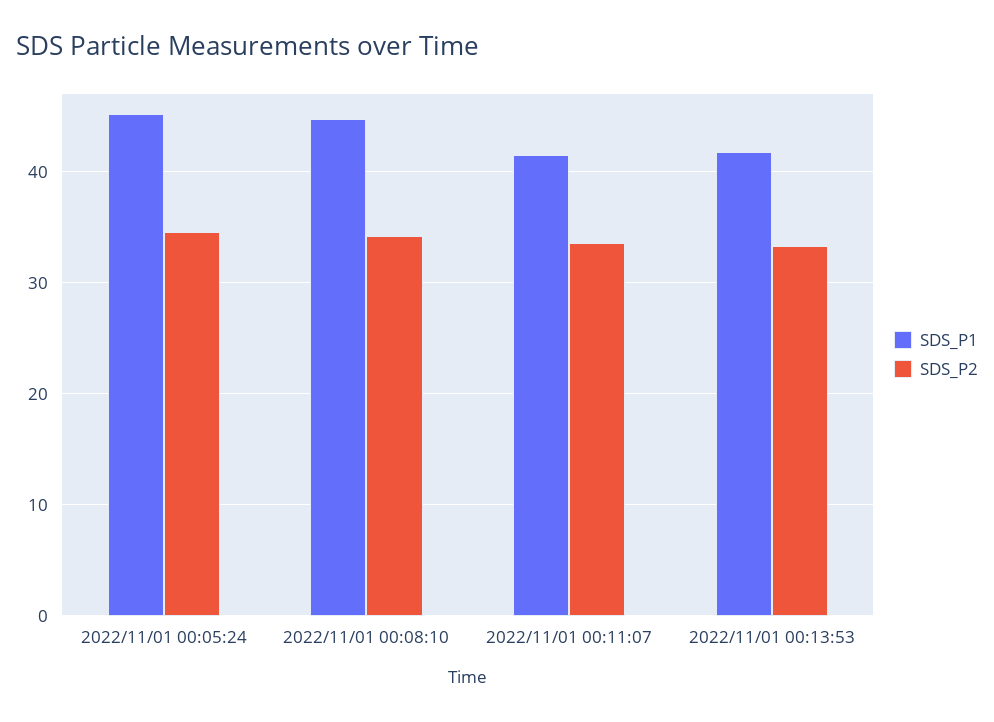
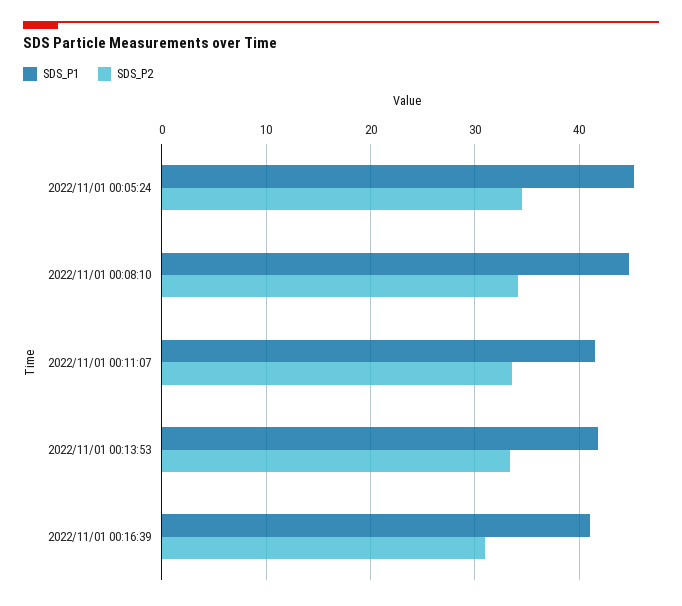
SDS_P1, 2022/11/01 00:16:39: none -> 41
SDS_P2, 2022/11/01 00:16:39: none -> 31

